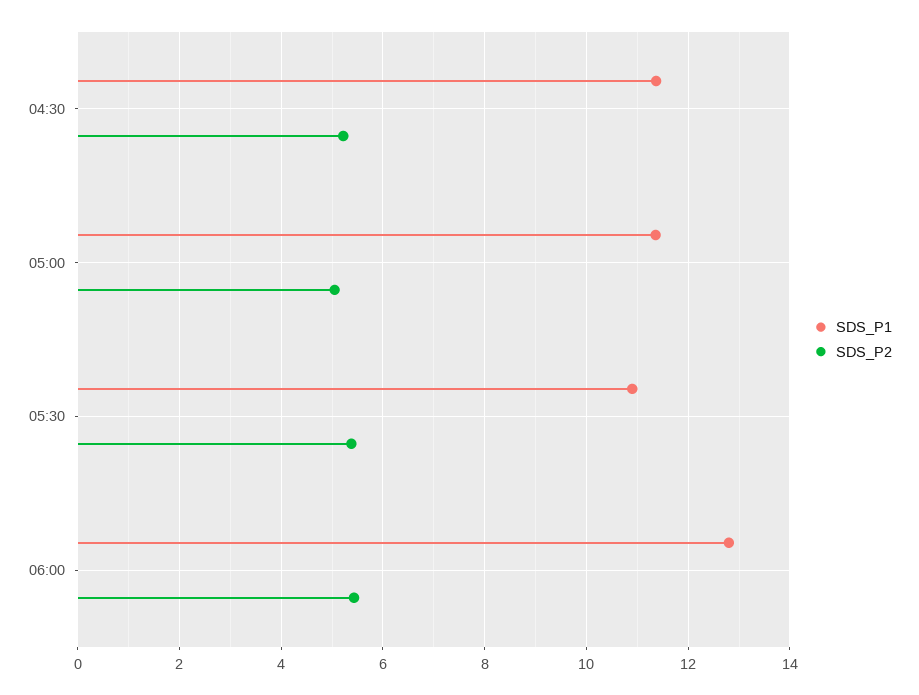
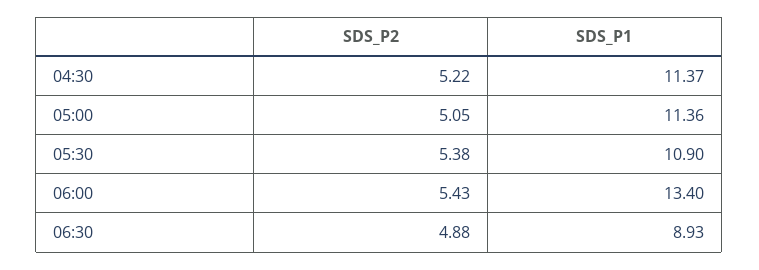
SDS_P1, 06:00: 12.8 -> 13.4
SDS_P2, 06:30: none -> 4.88
SDS_P1, 06:30: none -> 8.93

